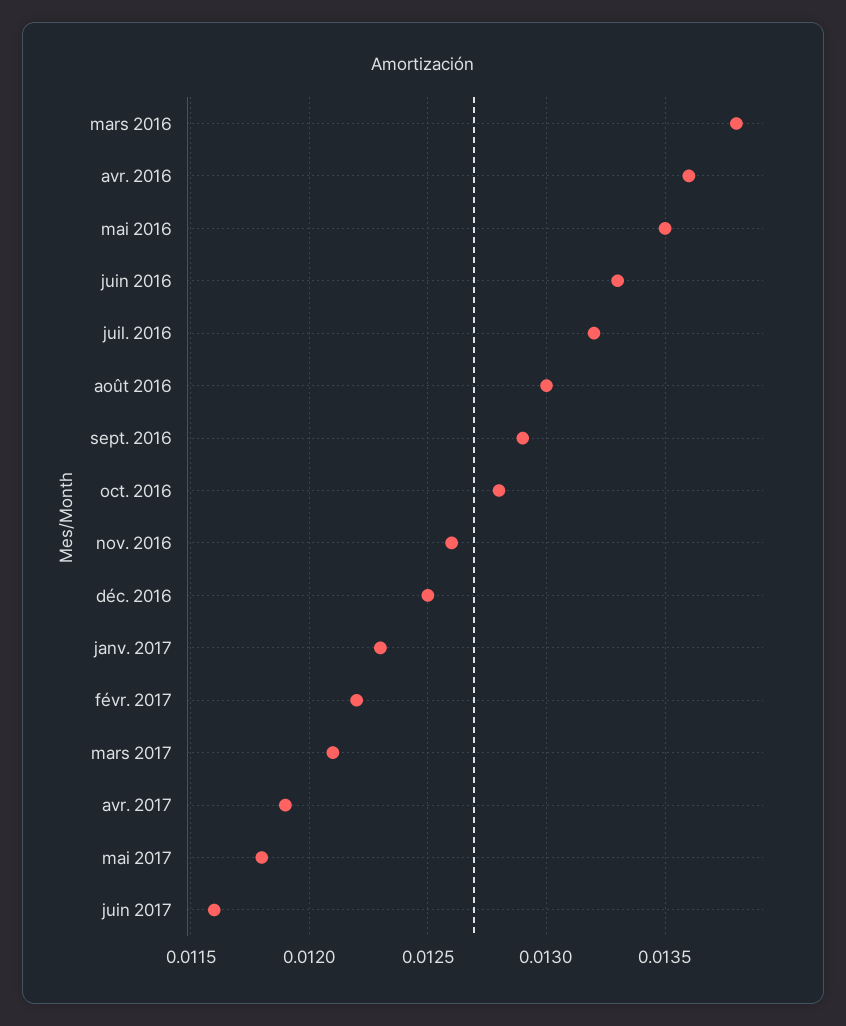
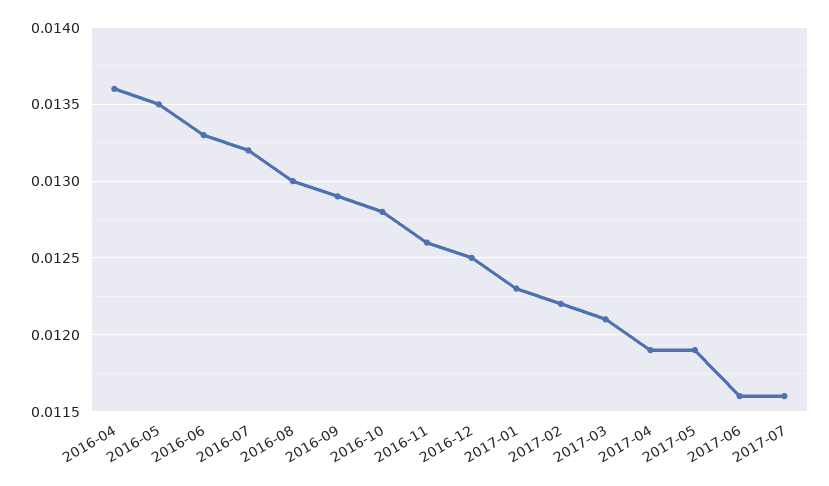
mars 2016: 0.0138 -> none
mai 2017: 0.0118 -> 0.0119
2017-07: none -> 0.0116

